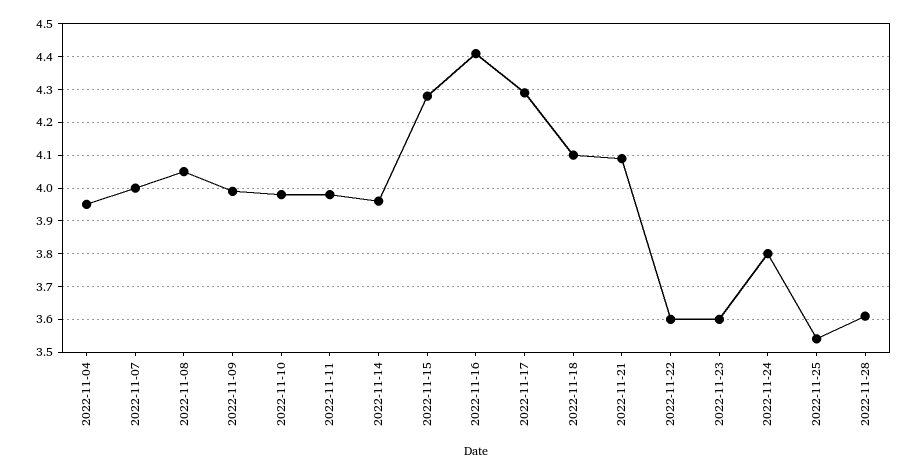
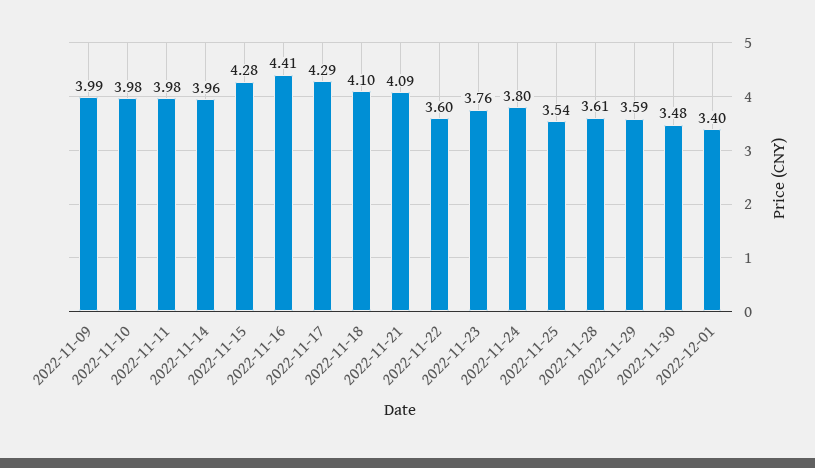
2022-11-04: 3.95 -> none
2022-11-07: 4 -> none
2022-11-08: 4.05 -> none
2022-11-23: 3.6 -> 3.76
2022-11-29: none -> 3.59
2022-11-30: none -> 3.48
2022-12-01: none -> 3.4

